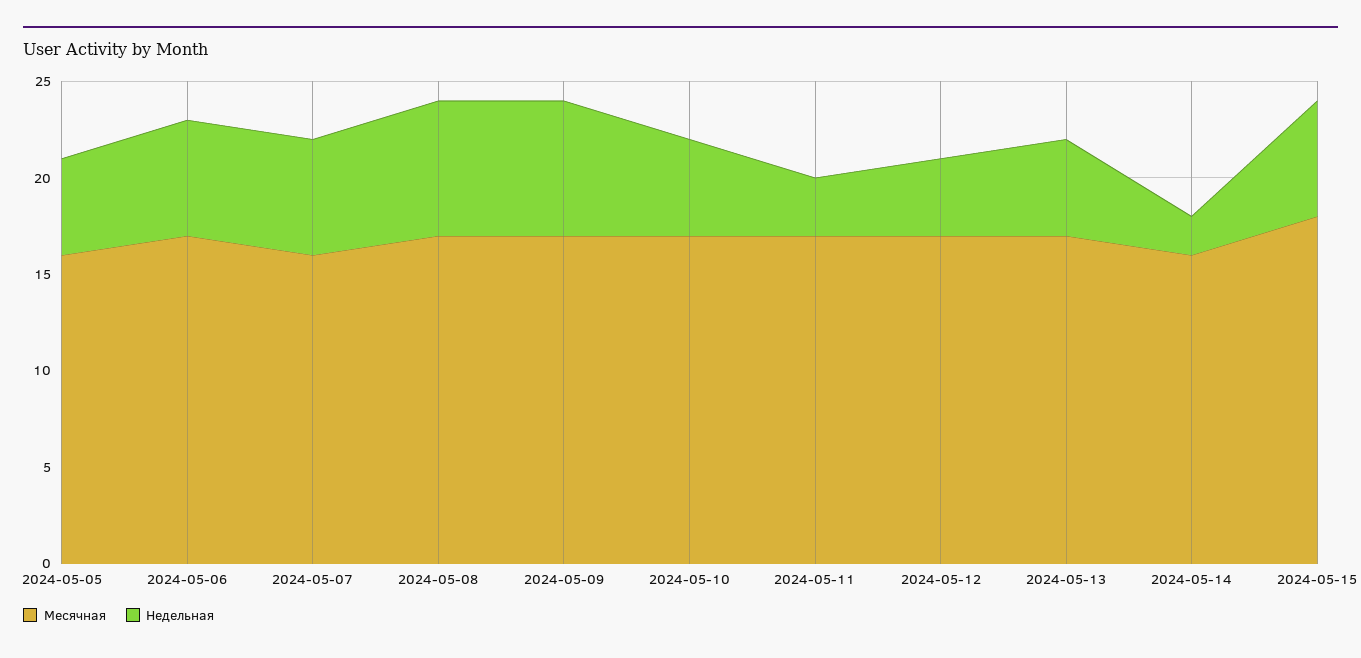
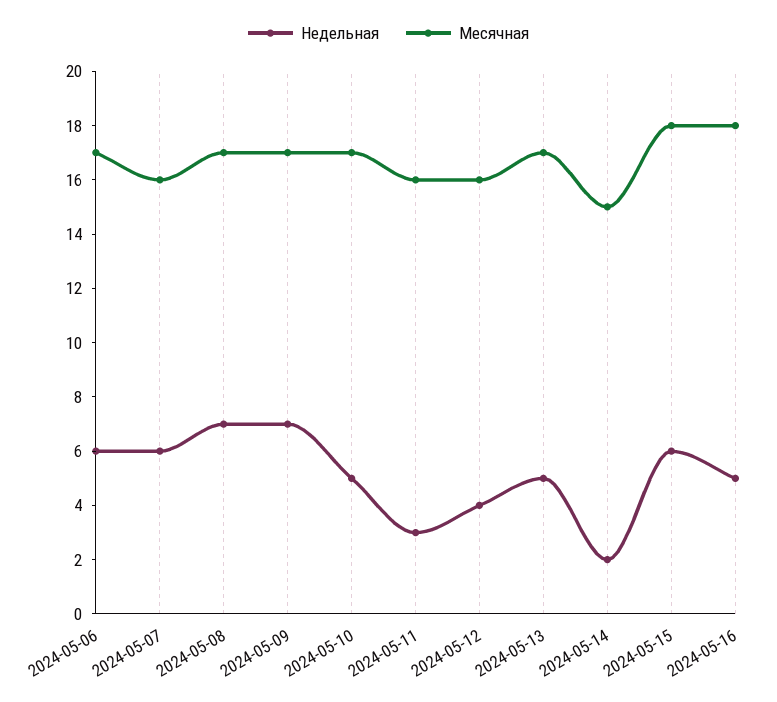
Месячная, 2024-05-05: 16 -> none
Недельная, 2024-05-05: 5 -> none
Месячная, 2024-05-11: 17 -> 16
Месячная, 2024-05-12: 17 -> 16
Месячная, 2024-05-14: 16 -> 15
Недельная, 2024-05-16: none -> 5
Месячная, 2024-05-16: none -> 18

